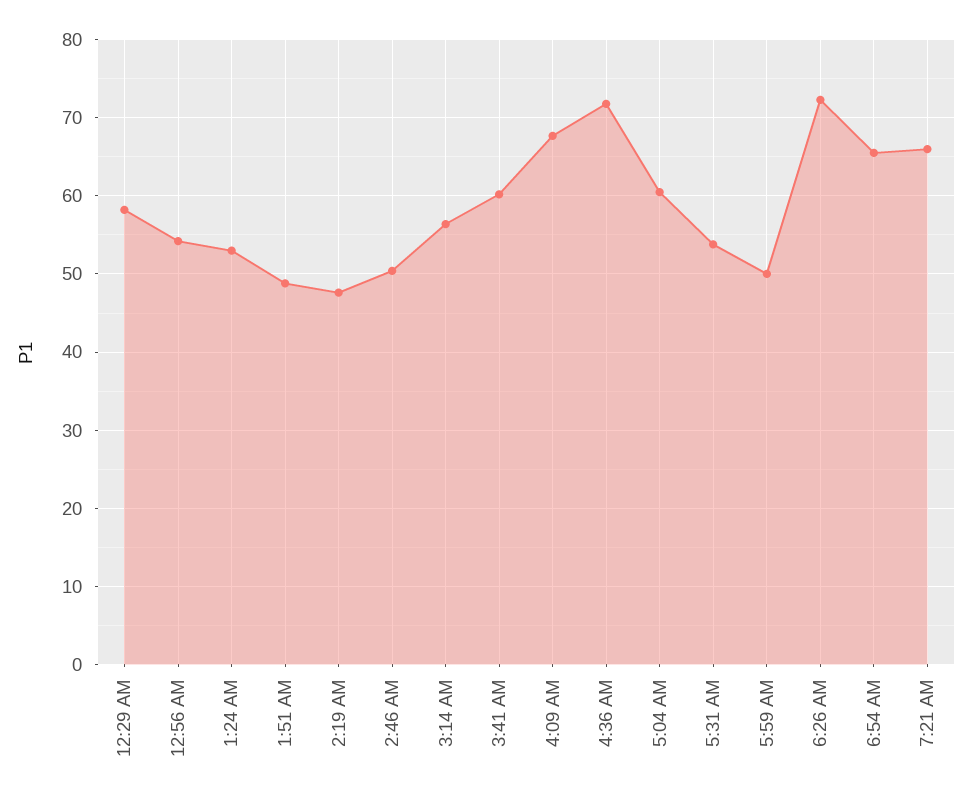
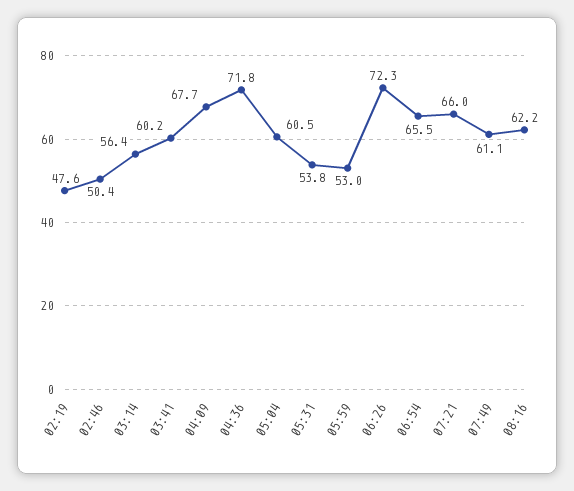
12:29 AM: 58 -> none
12:56 AM: 54 -> none
1:24 AM: 53 -> none
1:51 AM: 49 -> none
5:59 AM: 50 -> 53
07:49: none -> 61.1
08:16: none -> 62.2

